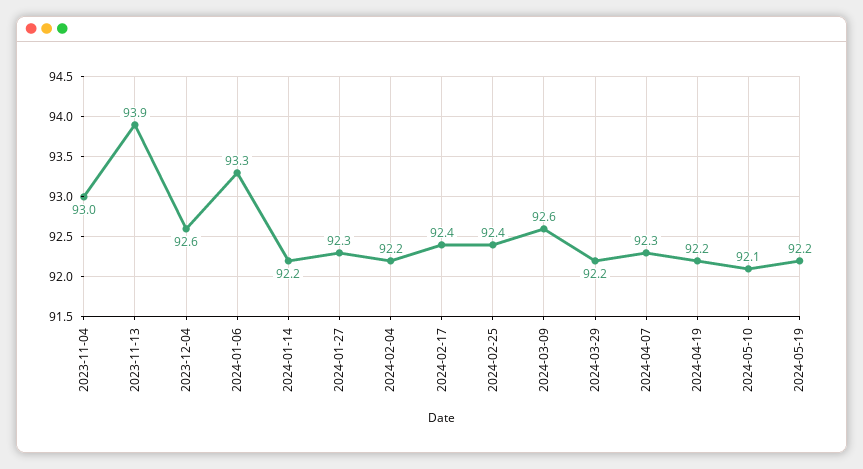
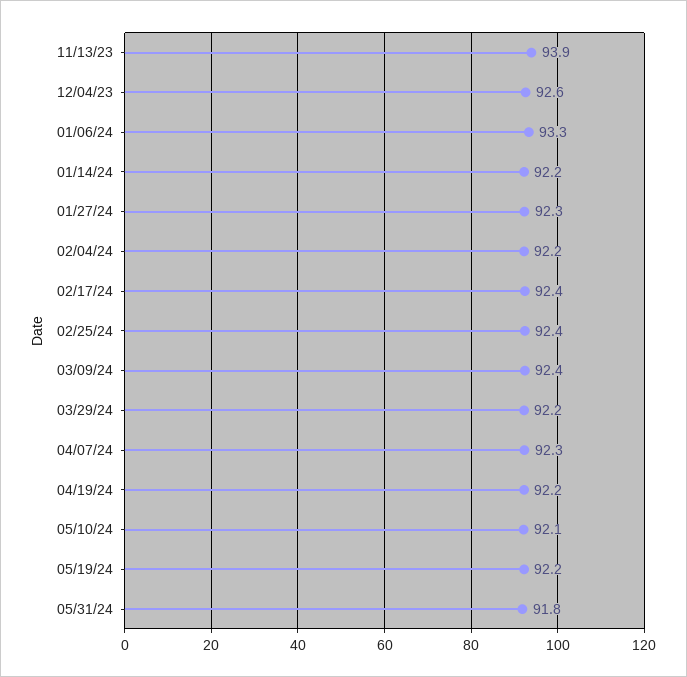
2023-11-04: 93 -> none
2024-03-09: 92.6 -> 92.4
05/31/24: none -> 91.8

